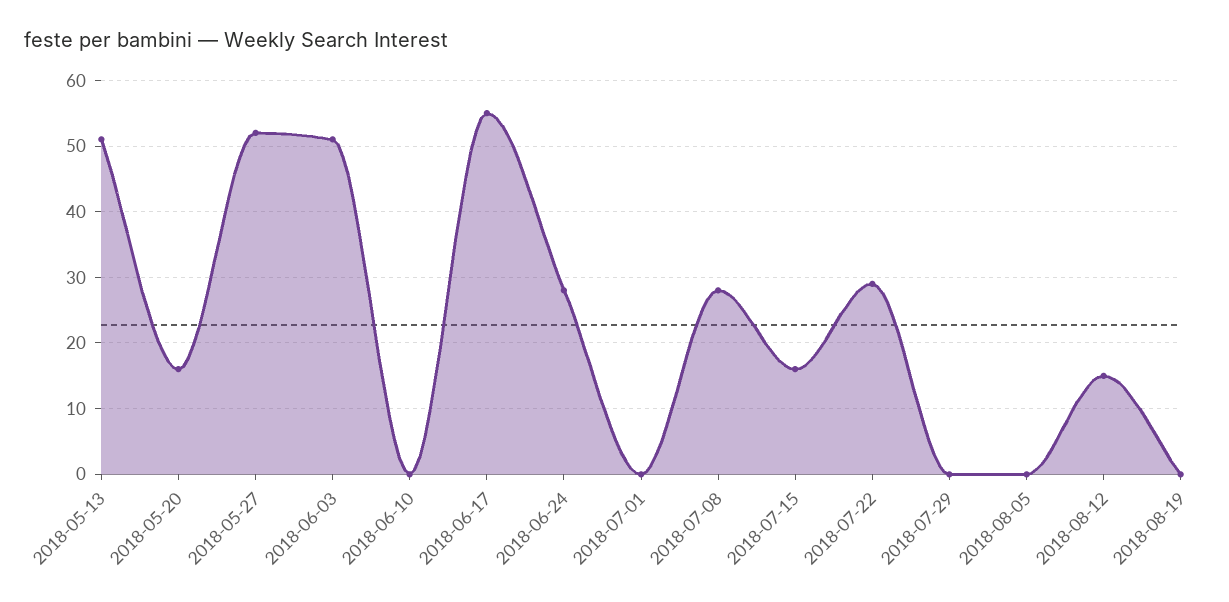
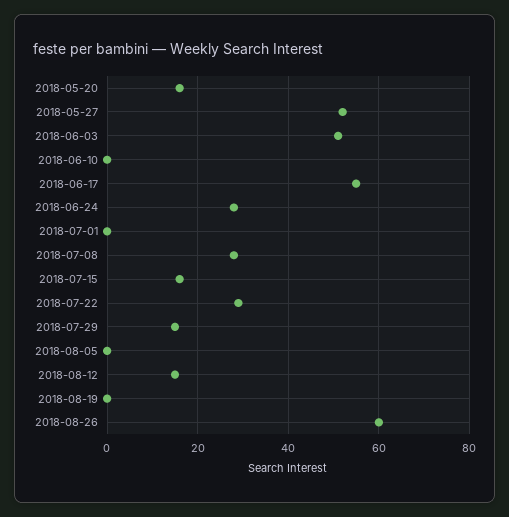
2018-05-13: 51 -> none
2018-07-29: 0 -> 15
2018-08-26: none -> 60

